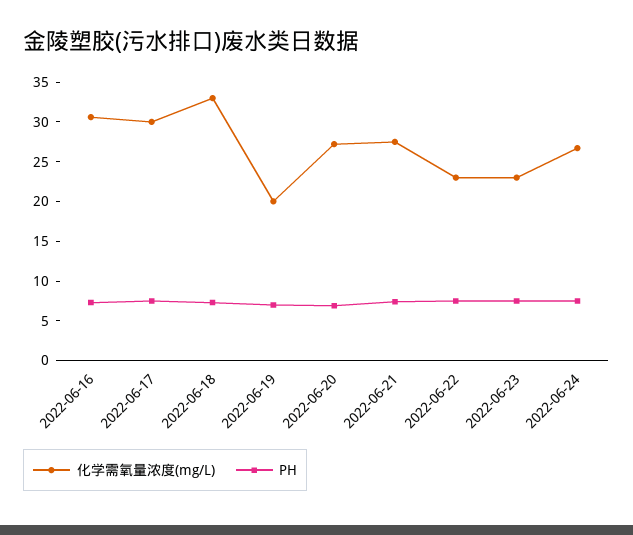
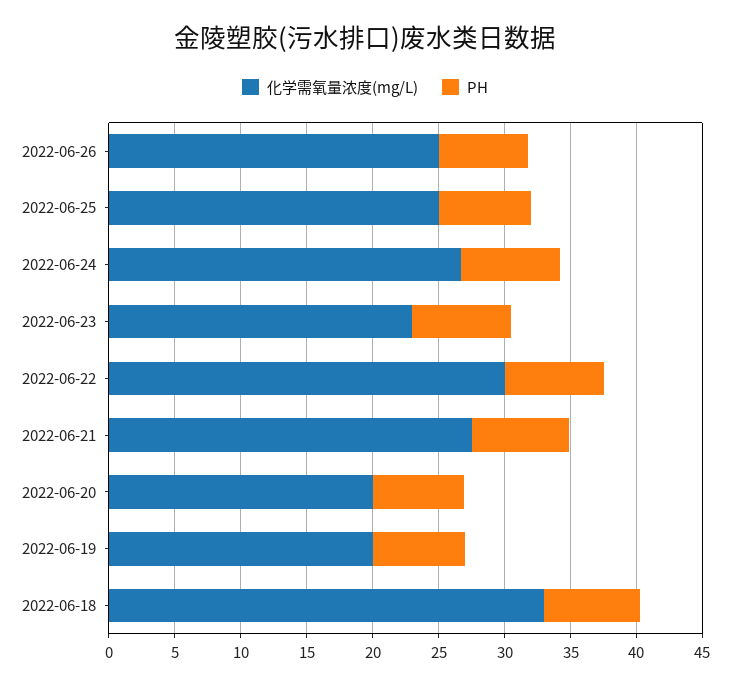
化学需氧量浓度(mg/L), 2022-06-16: 30 -> none
PH, 2022-06-16: 7.5 -> none
化学需氧量浓度(mg/L), 2022-06-17: 30 -> none
PH, 2022-06-17: 7.5 -> none
化学需氧量浓度(mg/L), 2022-06-20: 27.5 -> 20
化学需氧量浓度(mg/L), 2022-06-22: 22.5 -> 30
化学需氧量浓度(mg/L), 2022-06-26: none -> 25
PH, 2022-06-26: none -> 7
化学需氧量浓度(mg/L), 2022-06-25: none -> 25
PH, 2022-06-25: none -> 7

